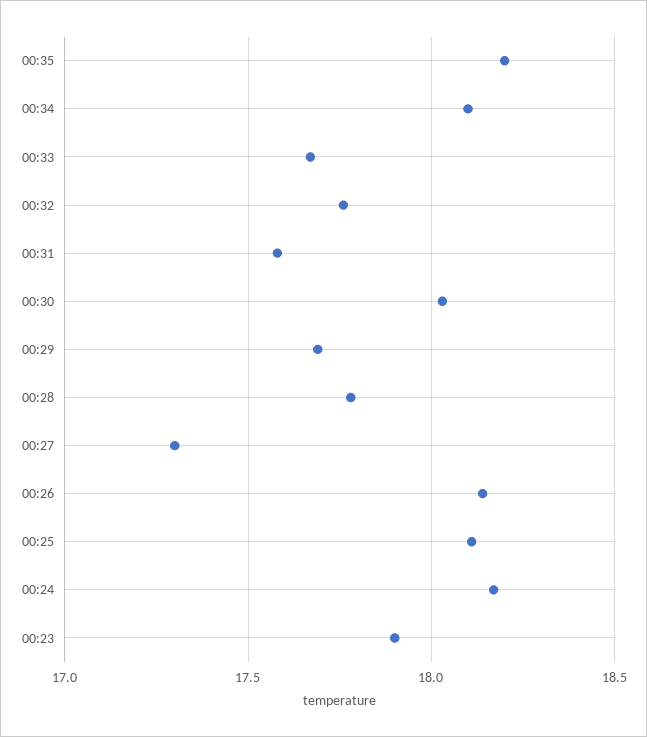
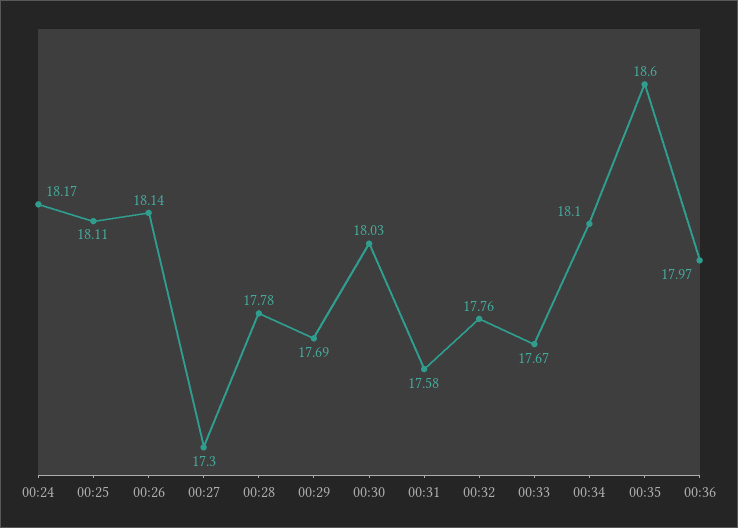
00:35: 18.2 -> 18.6
00:23: 17.9 -> none
00:36: none -> 17.97

